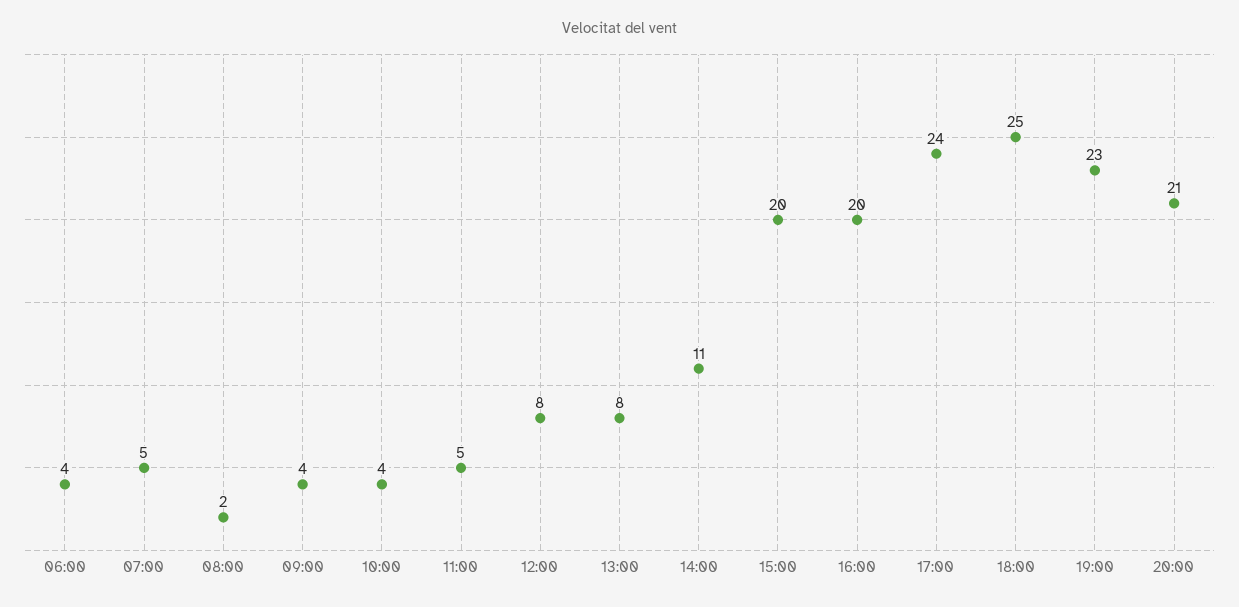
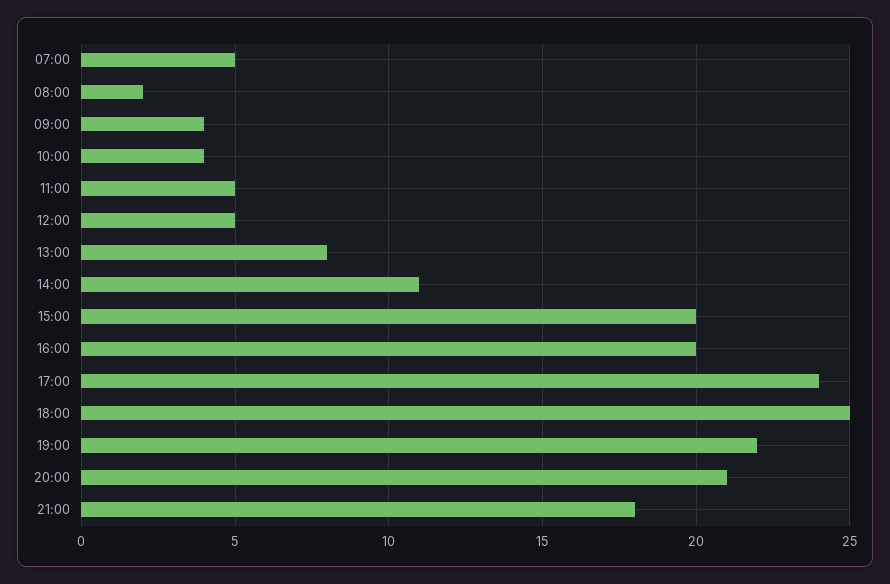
06:00: 4 -> none
12:00: 8 -> 5
19:00: 23 -> 22
21:00: none -> 18

